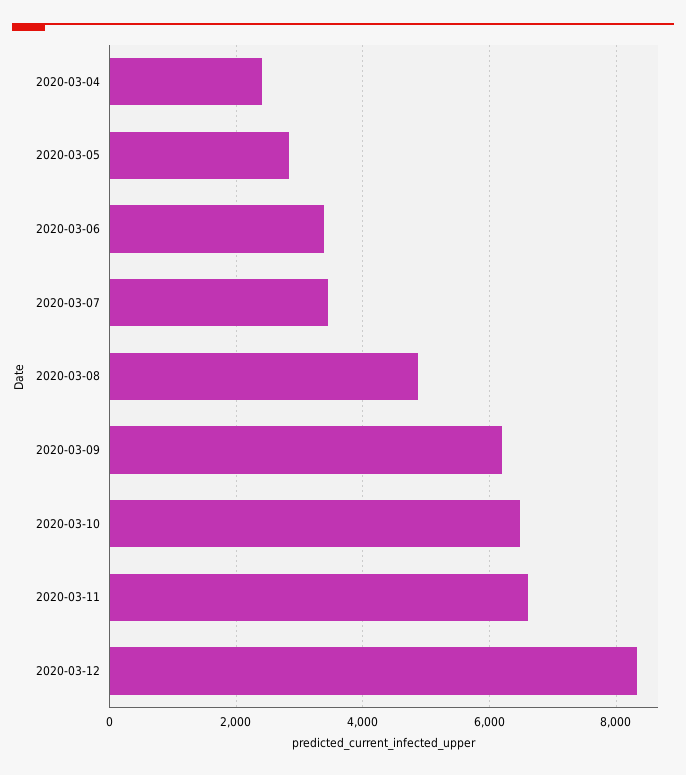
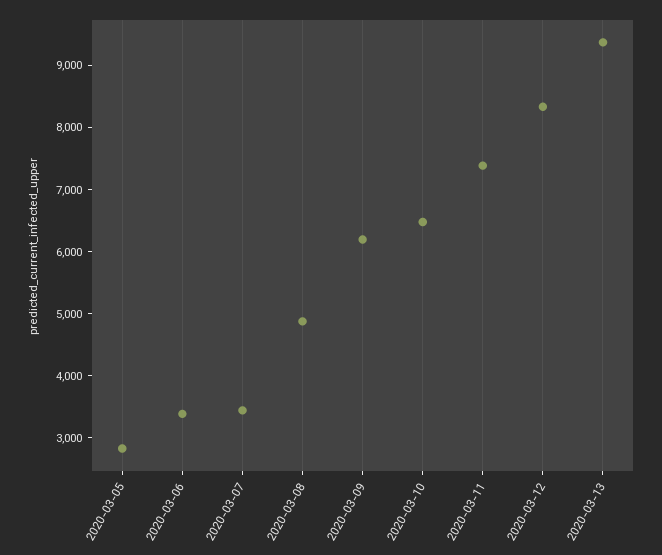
2020-03-04: 2400 -> none
2020-03-11: 6600 -> 7400
2020-03-13: none -> 9400

